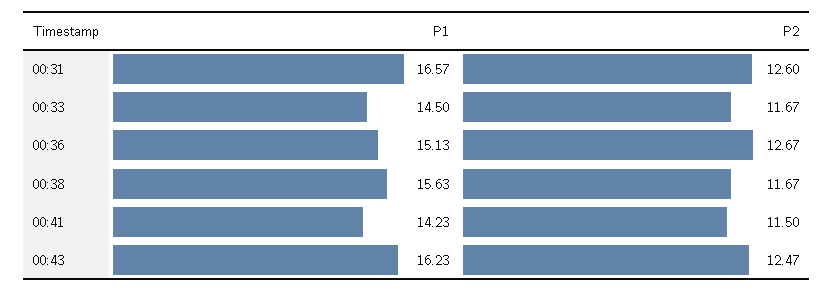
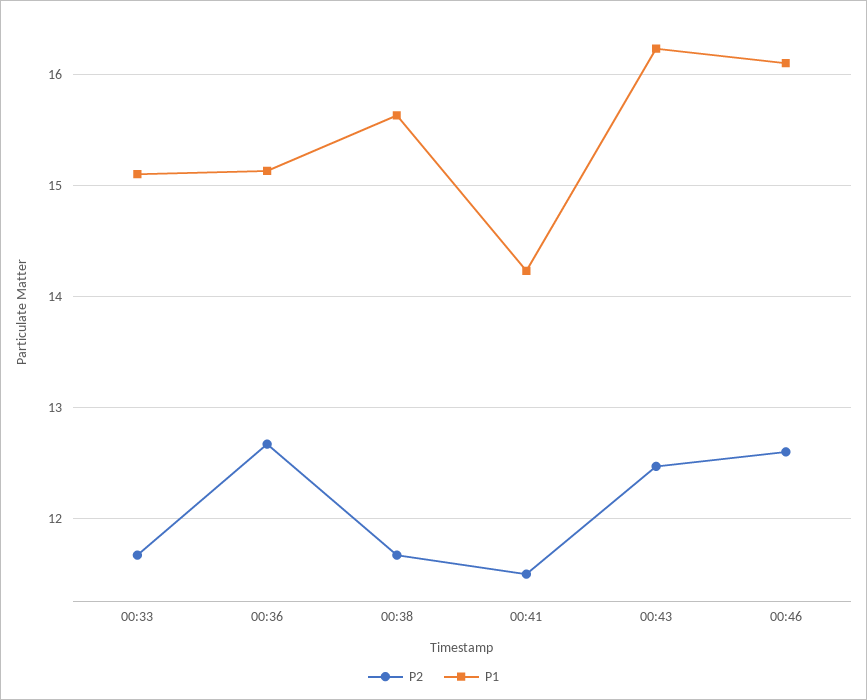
P1, 00:31: 16.57 -> none
P2, 00:31: 12.6 -> none
P1, 00:33: 14.5 -> 15.1
P2, 00:46: none -> 12.6
P1, 00:46: none -> 16.1

